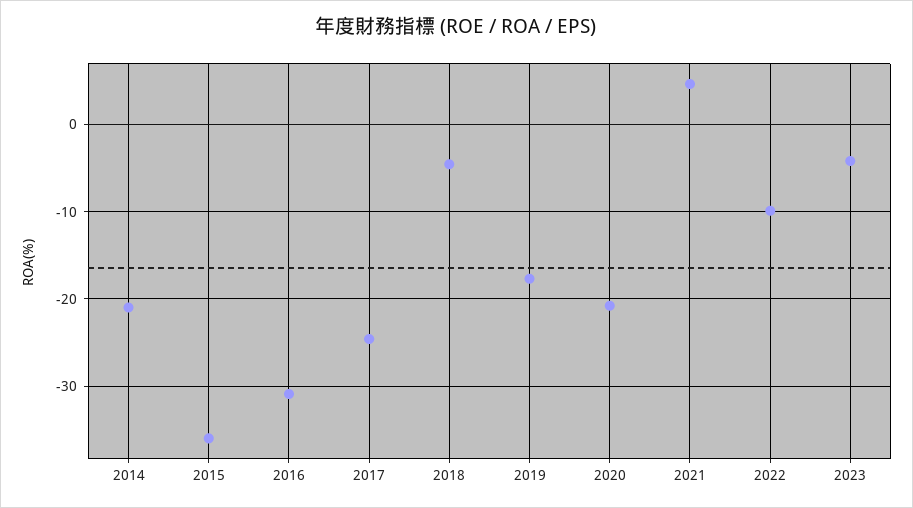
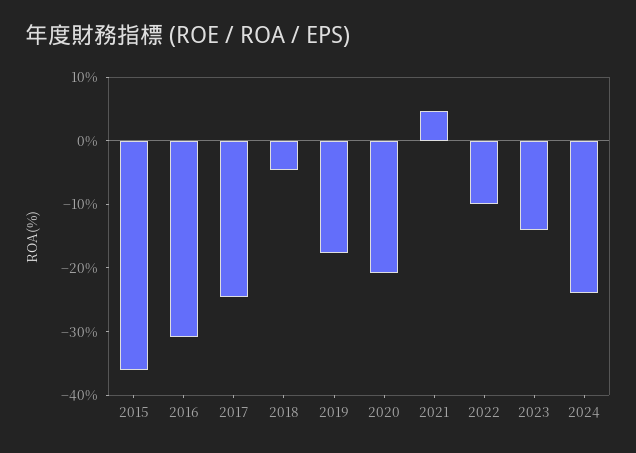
2014: -21 -> none
2023: -4 -> -14
2024: none -> -24

